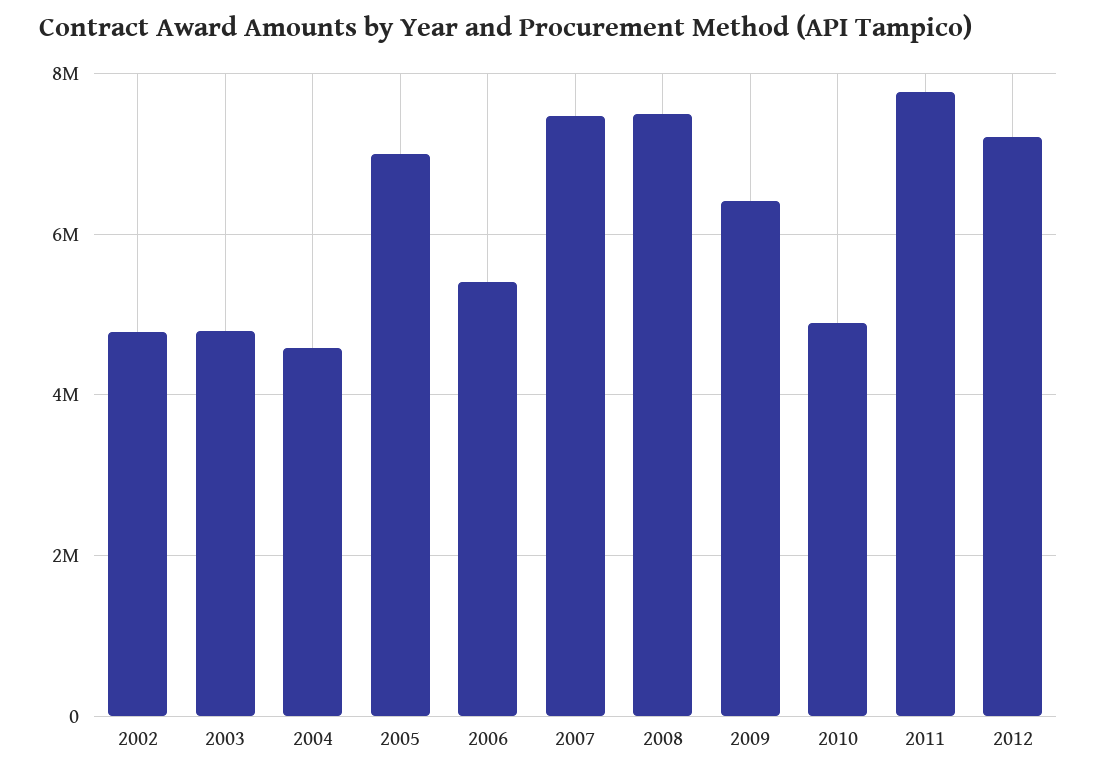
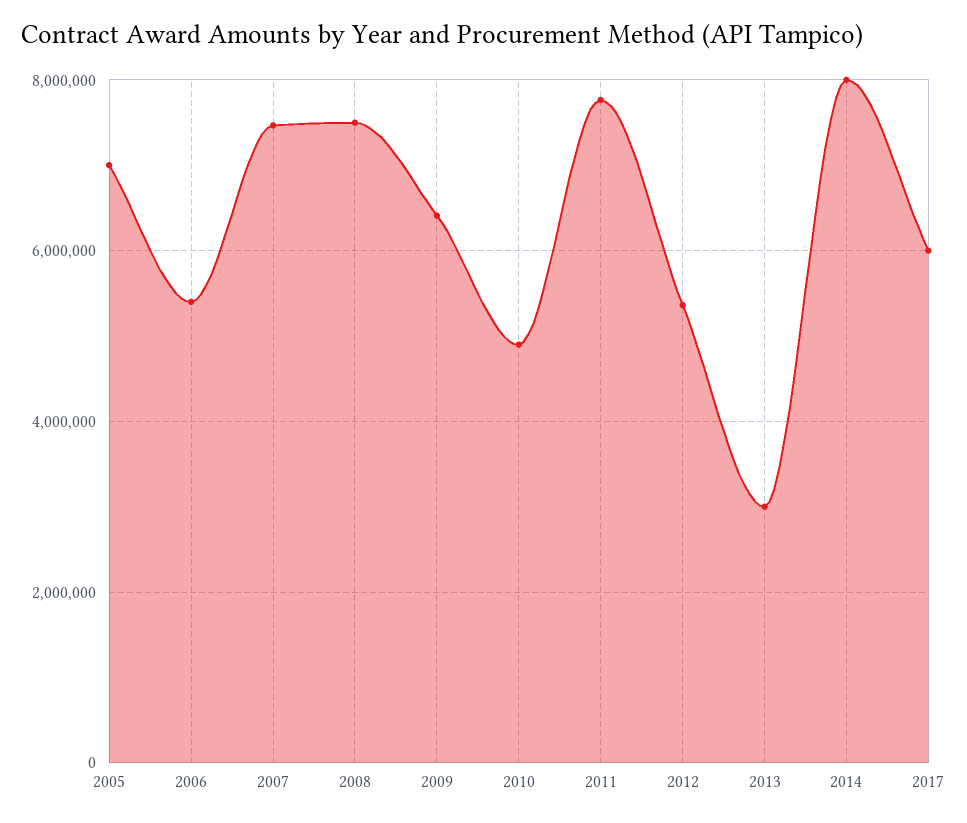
2002: 4800000 -> none
2003: 4800000 -> none
2004: 4600000 -> none
2012: 7200000 -> 5400000
2013: none -> 3000000
2014: none -> 8000000
2017: none -> 6000000

